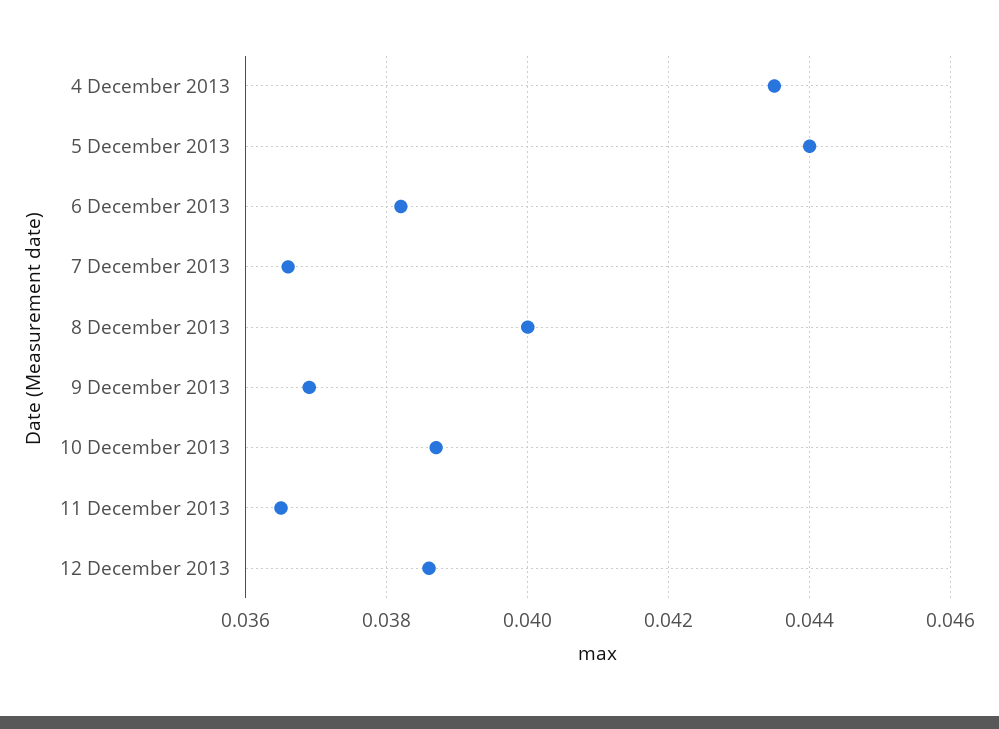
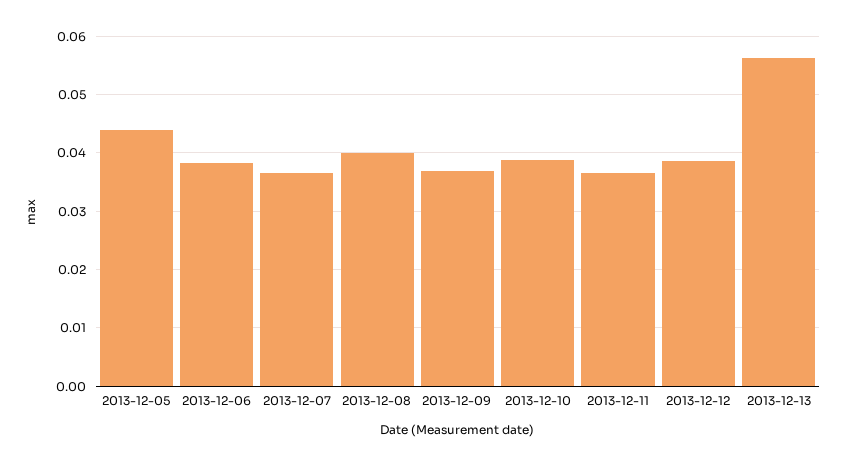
4 December 2013: 0.0435 -> none
2013-12-13: none -> 0.056

